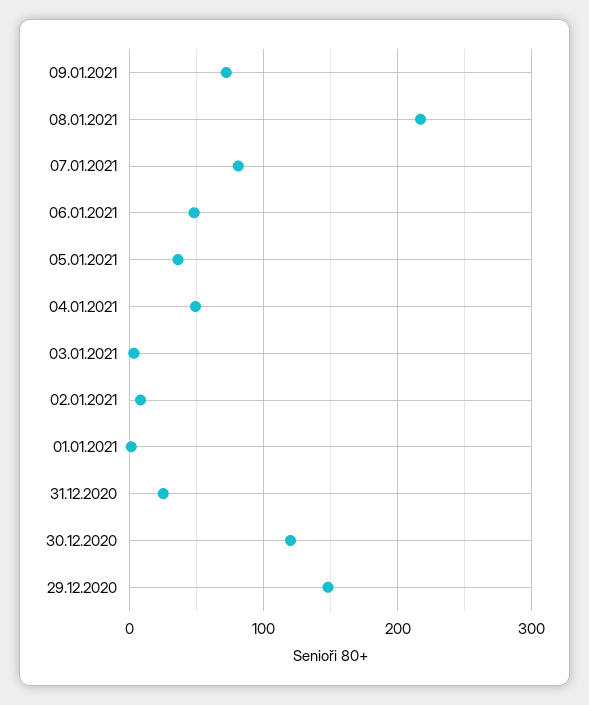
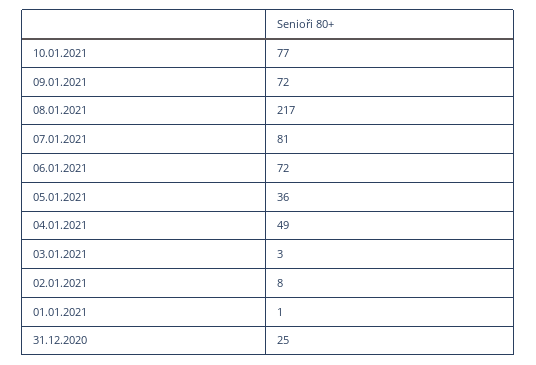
06.01.2021: 50 -> 72
30.12.2020: 120 -> none
29.12.2020: 150 -> none
10.01.2021: none -> 77

